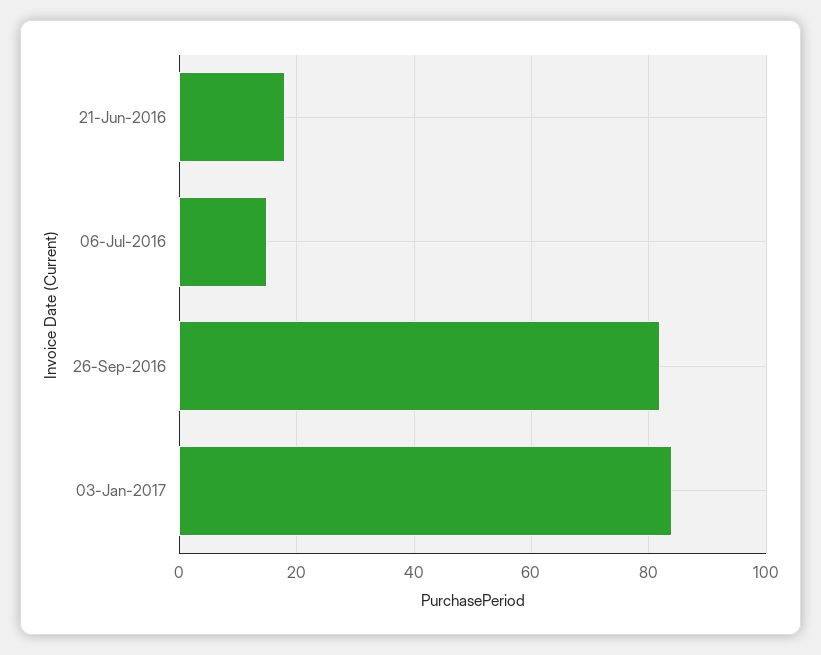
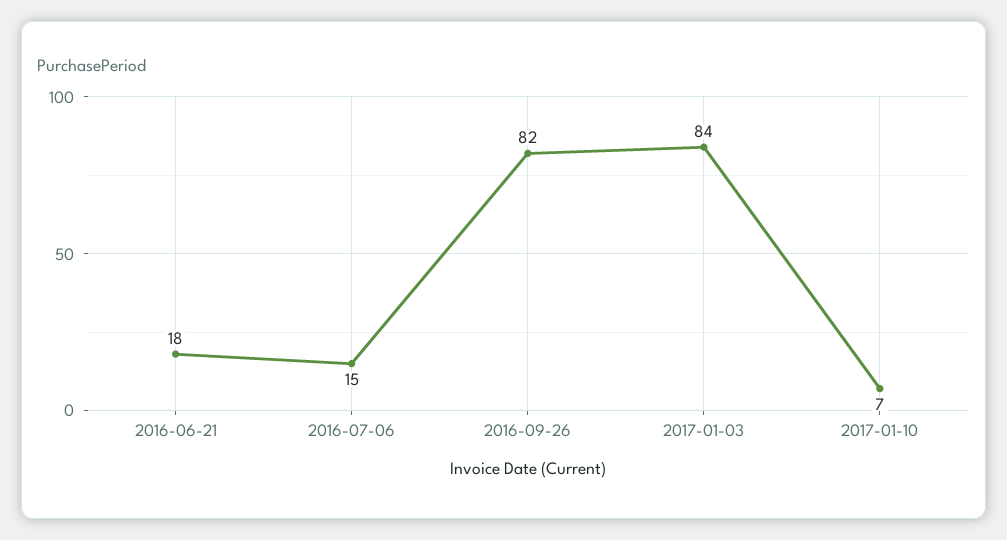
2017-01-10: none -> 7

